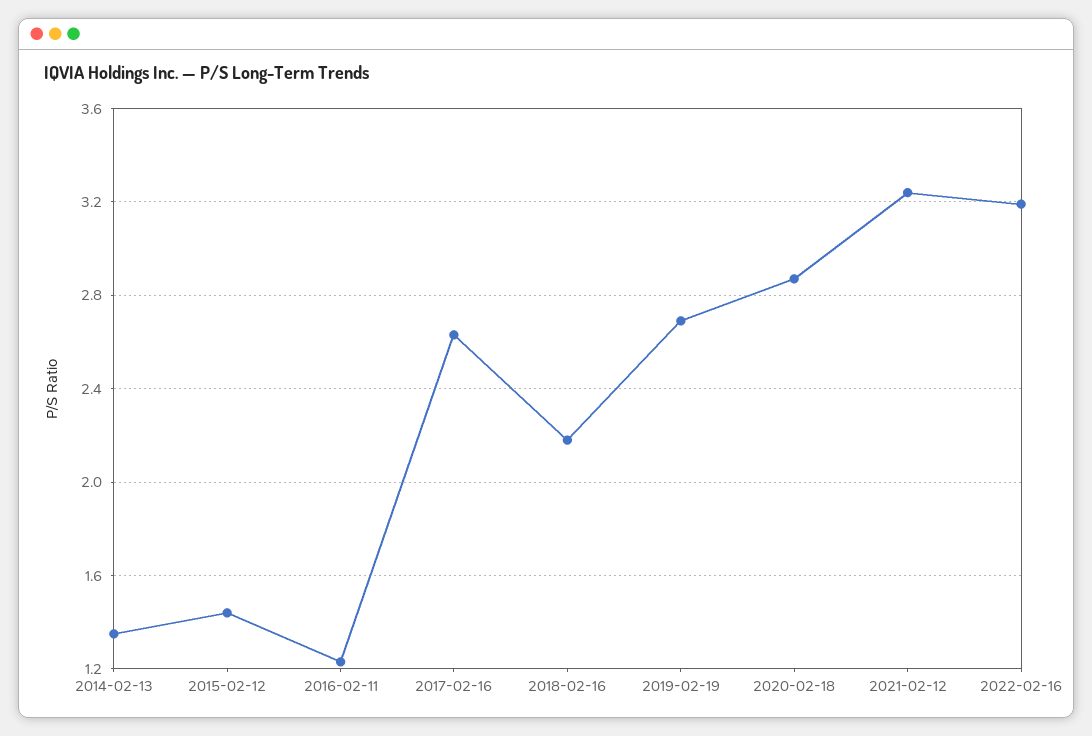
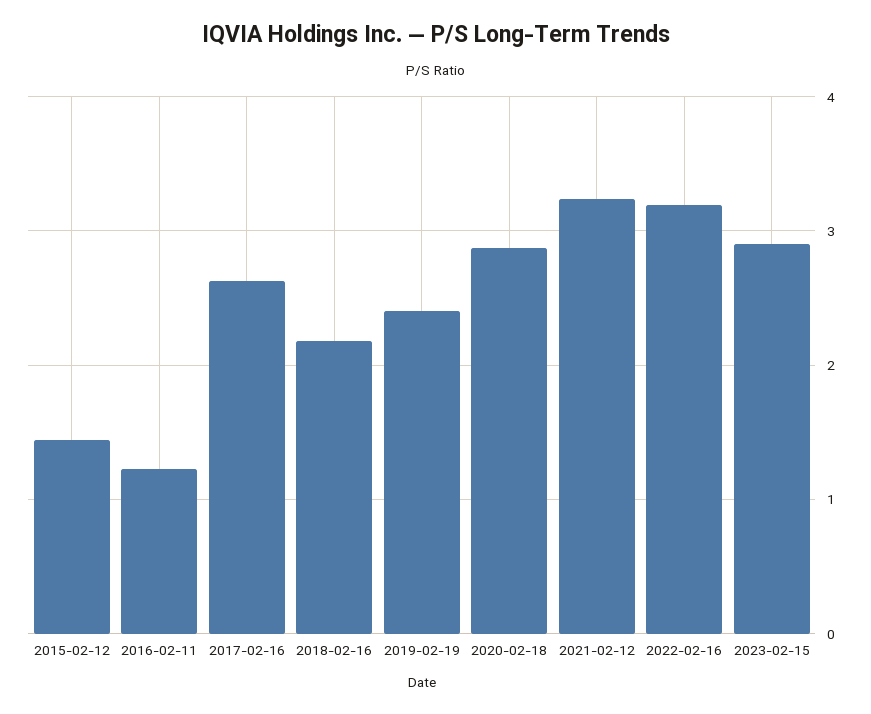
2014-02-13: 1.35 -> none
2019-02-19: 2.7 -> 2.4
2023-02-15: none -> 2.9

